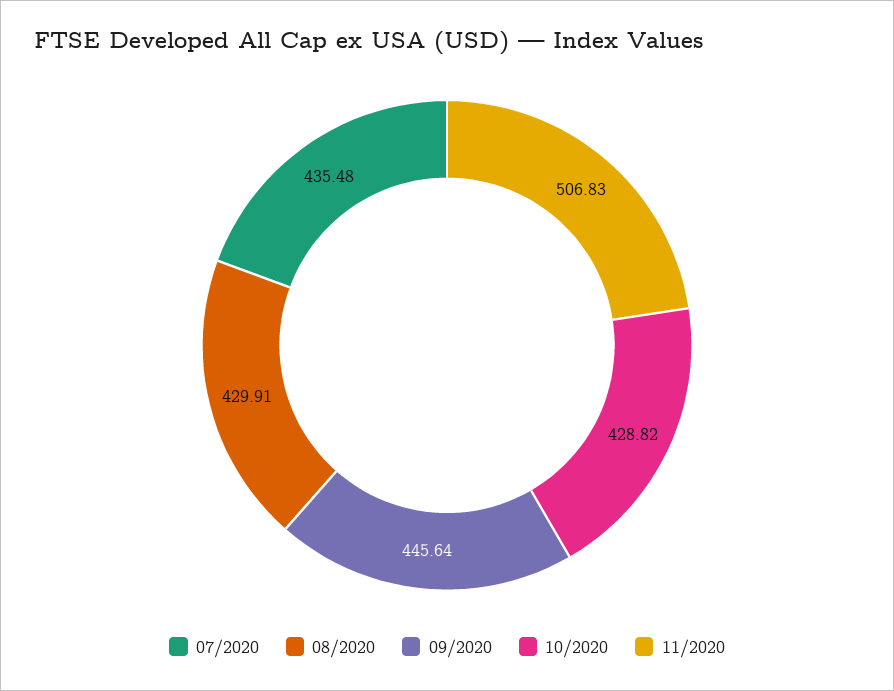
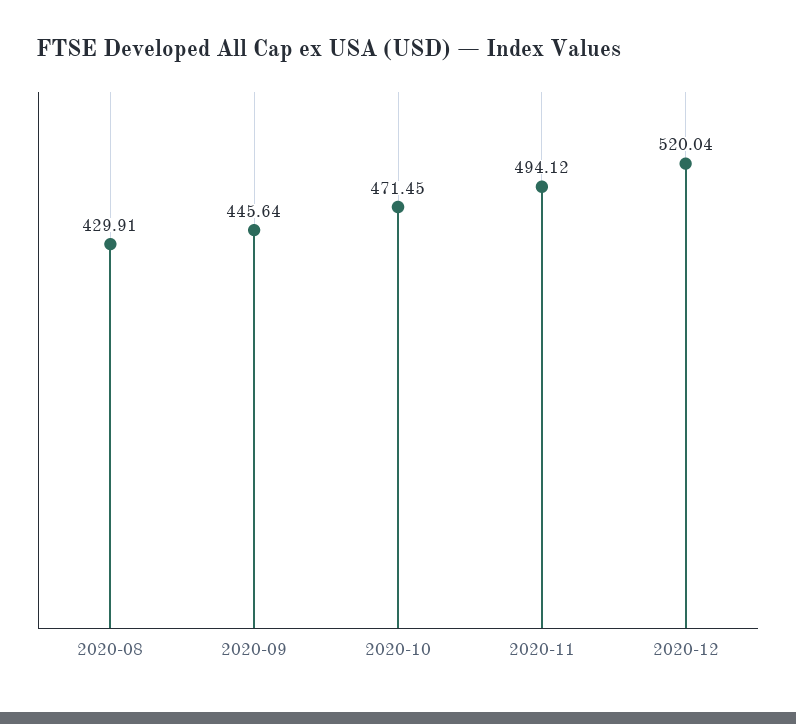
07/2020: 435.48 -> none
10/2020: 428.82 -> 471.45
11/2020: 506.83 -> 494.12
2020-12: none -> 520.04

